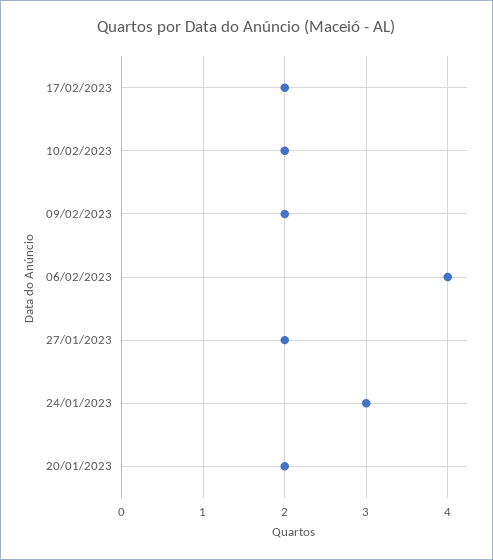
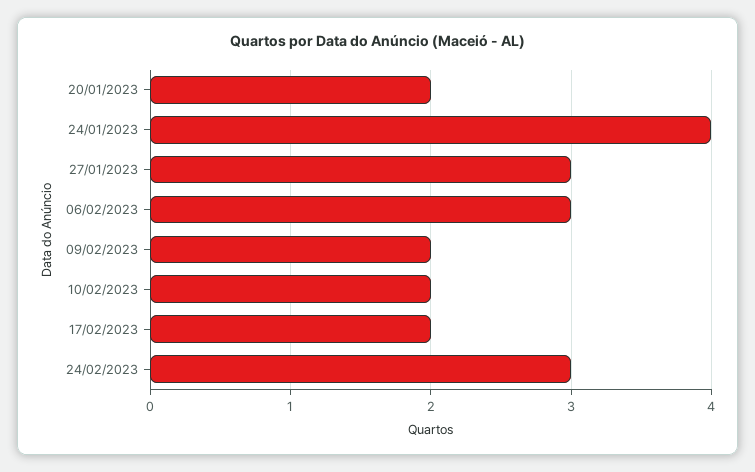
06/02/2023: 4 -> 3
27/01/2023: 2 -> 3
24/01/2023: 3 -> 4
24/02/2023: none -> 3

